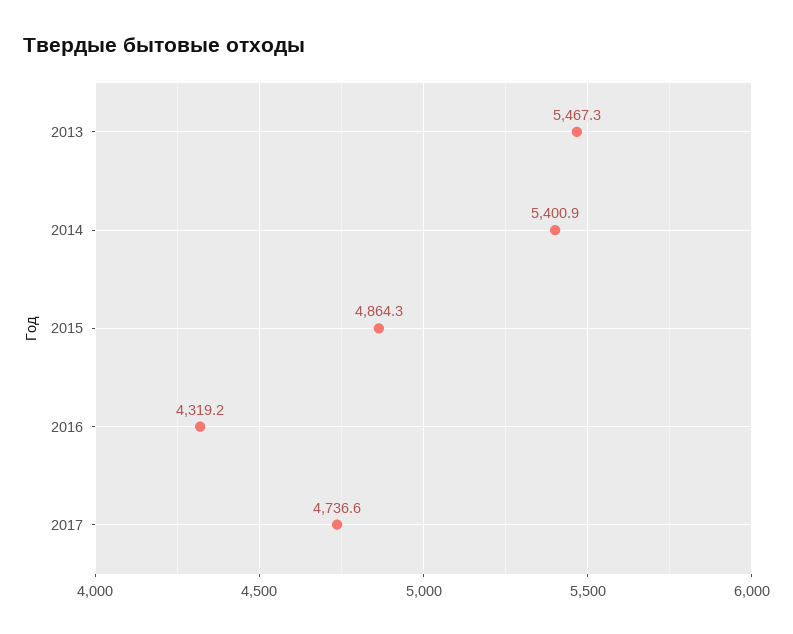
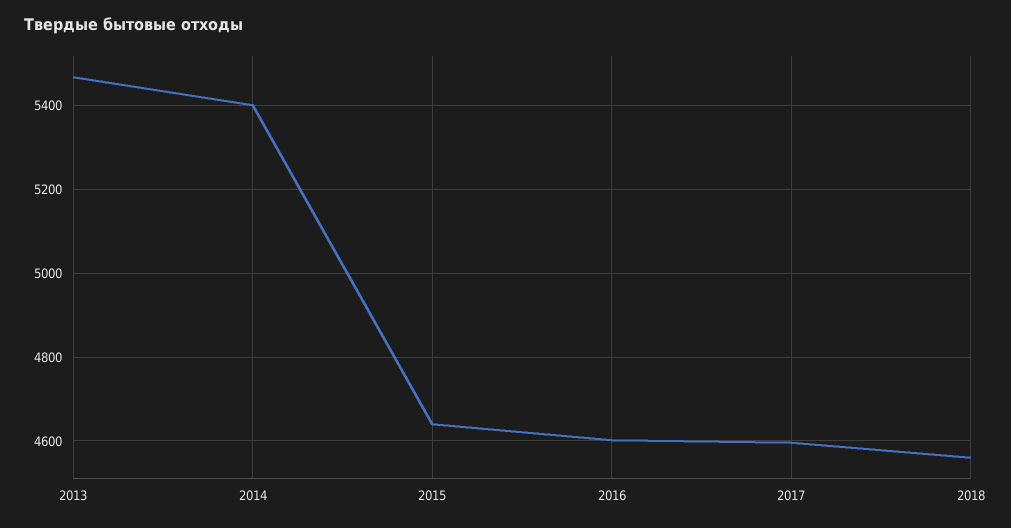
2015: 4864.3 -> 4640
2016: 4319.2 -> 4600
2017: 4736.6 -> 4600
2018: none -> 4560

